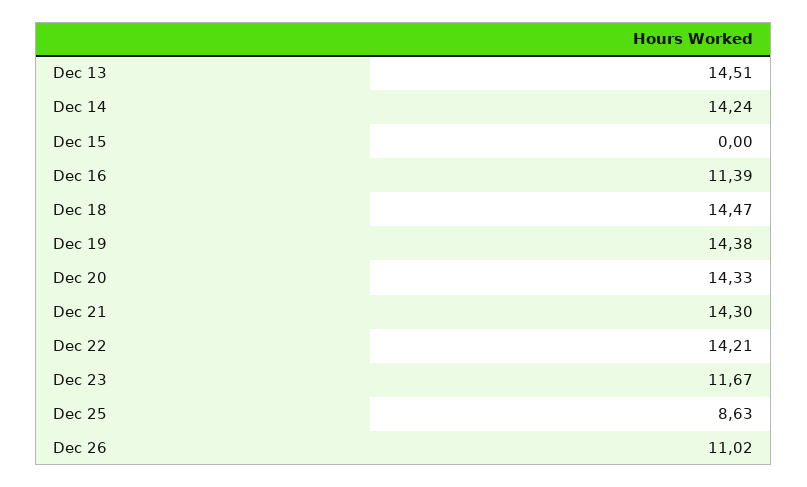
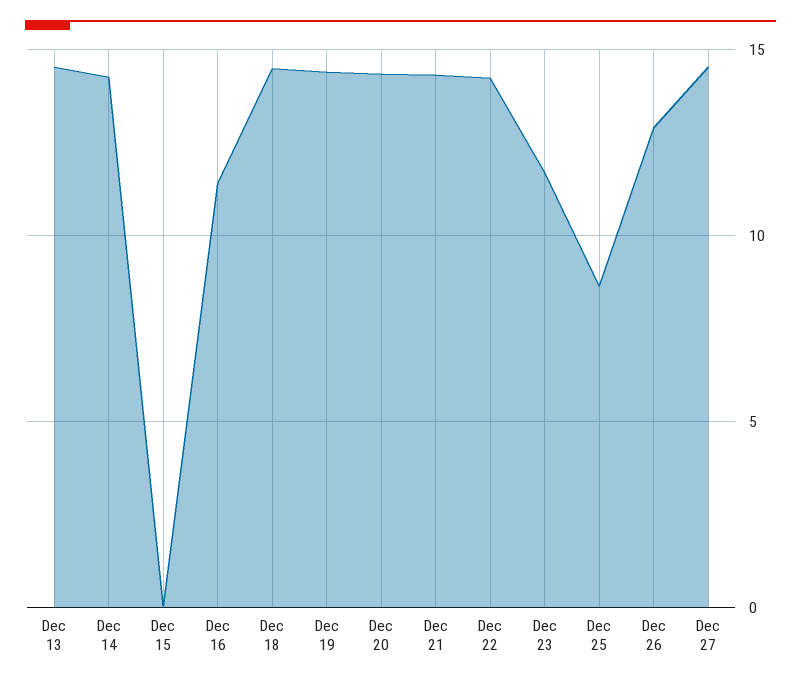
Dec 26: 11.02 -> 13
Dec 27: none -> 14.5

